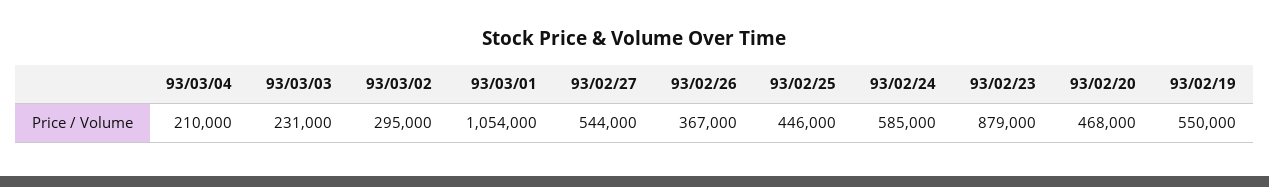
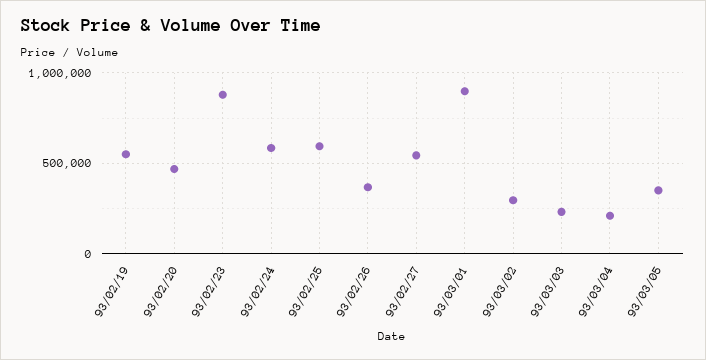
93/03/01: 1054000 -> 900000
93/02/25: 446000 -> 600000
93/03/05: none -> 350000

